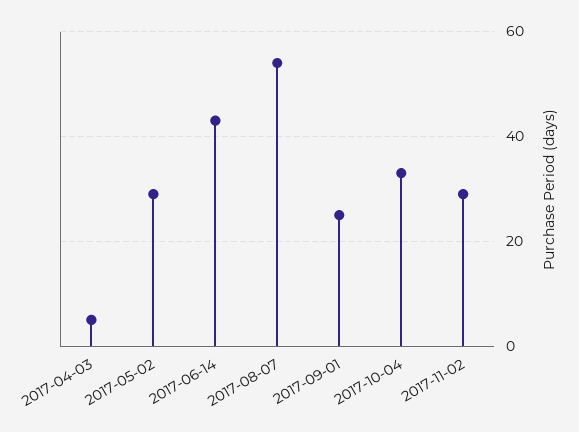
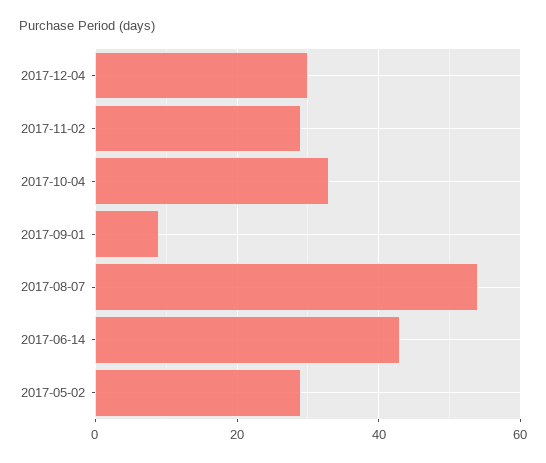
2017-04-03: 5 -> none
2017-09-01: 25 -> 10
2017-12-04: none -> 30

